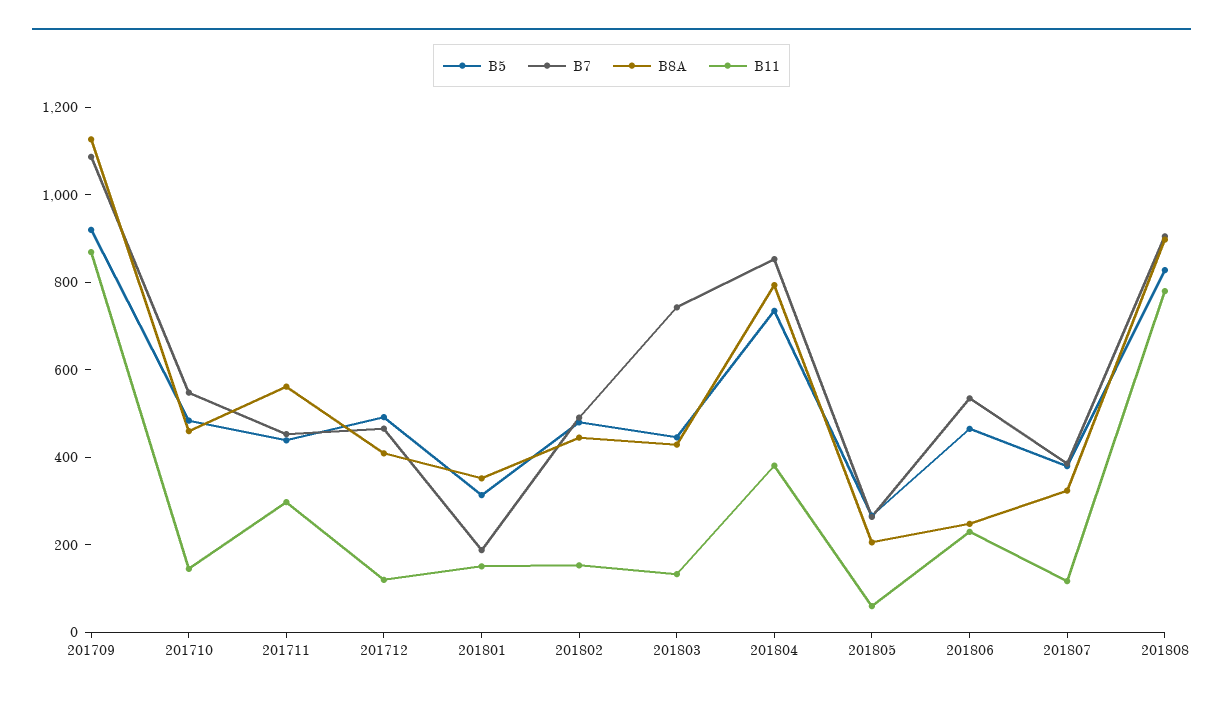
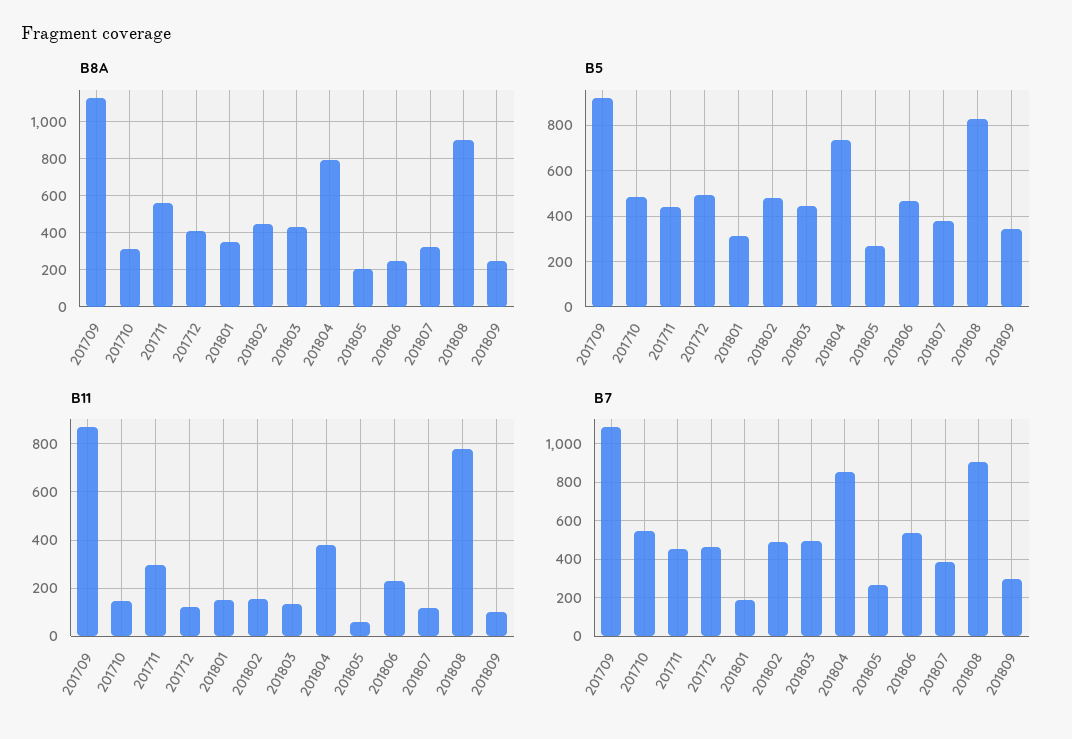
B8A, 201710: 450 -> 300
B7, 201803: 750 -> 500
B8A, 201809: none -> 250
B5, 201809: none -> 350
B11, 201809: none -> 100
B7, 201809: none -> 300

